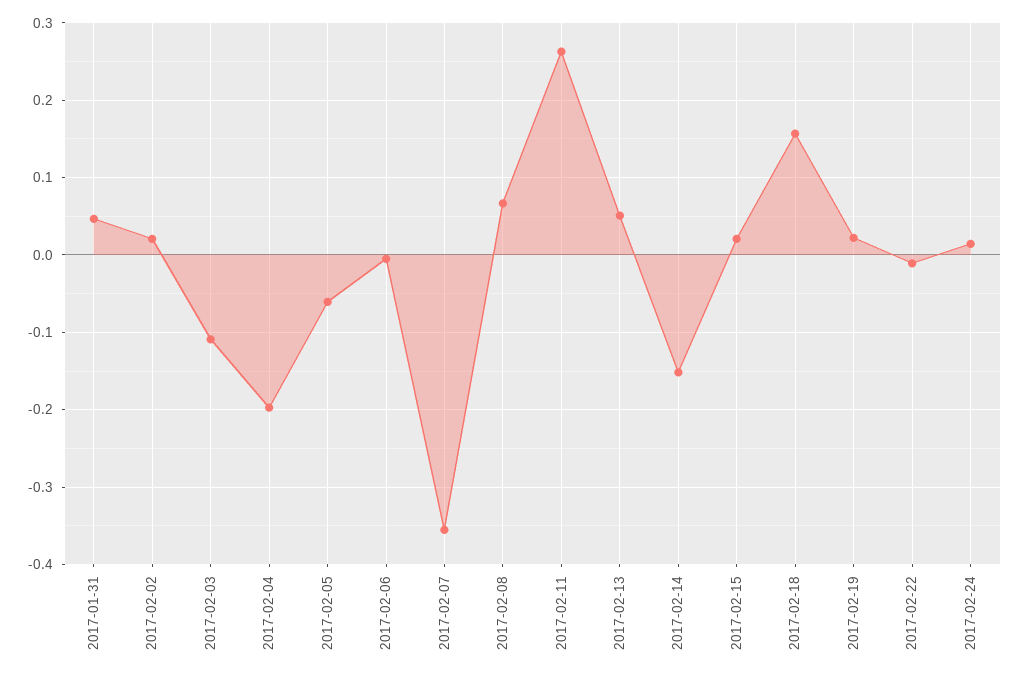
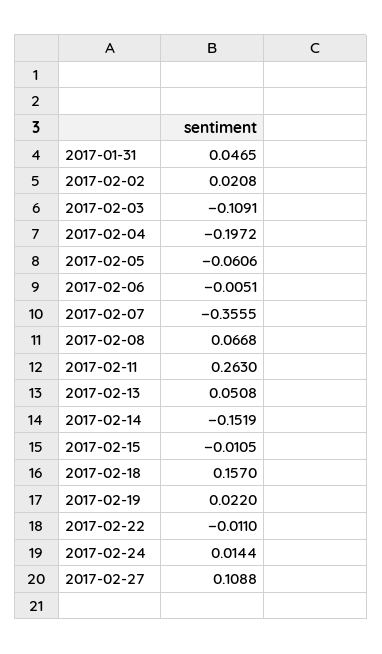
2017-02-15: 0.02 -> -0.0105
2017-02-27: none -> 0.1088

